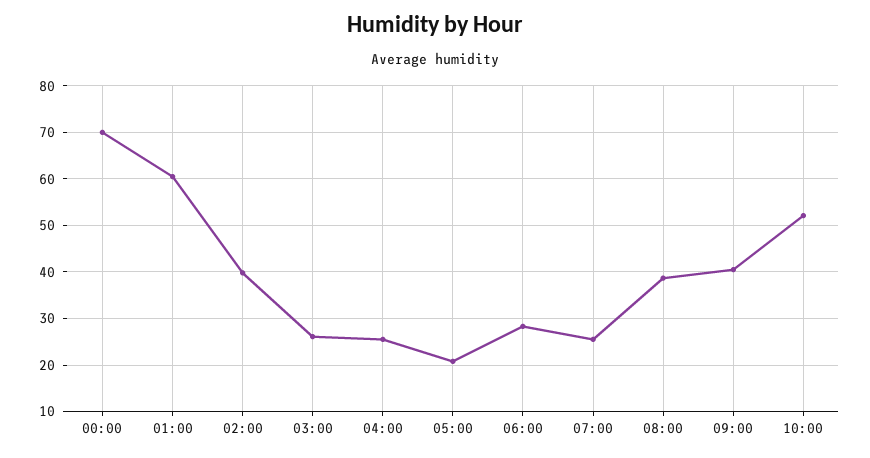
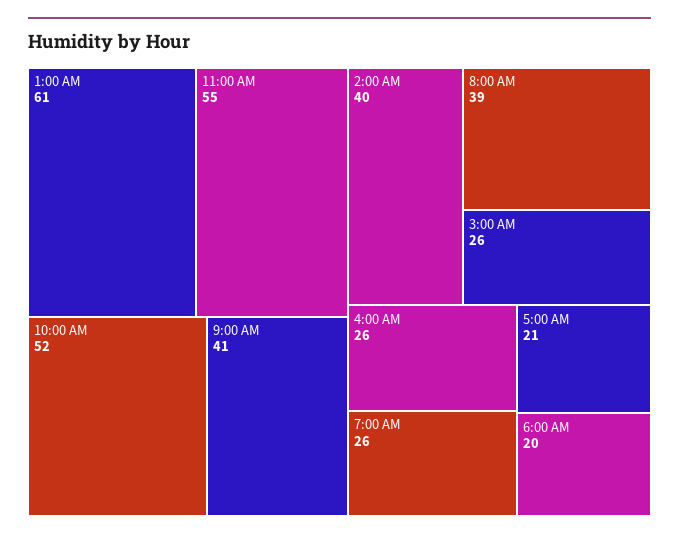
00:00: 70 -> none
06:00: 28 -> 20
11:00 AM: none -> 55

